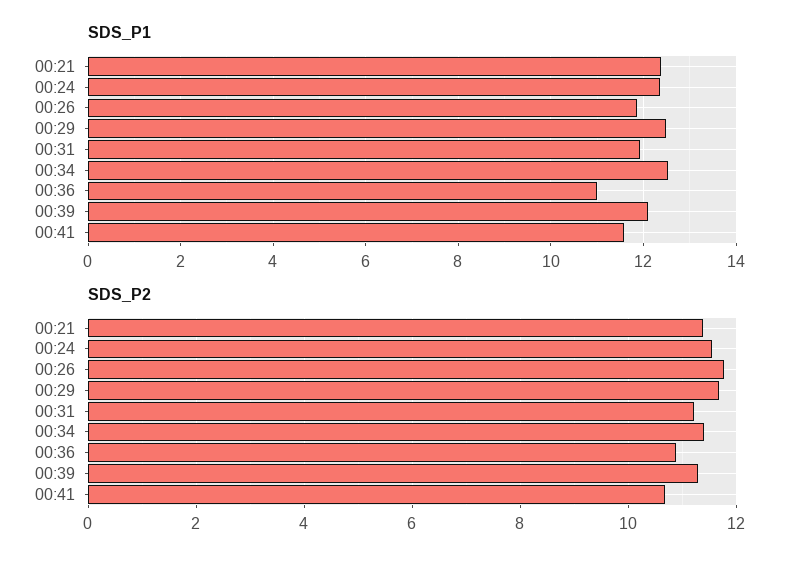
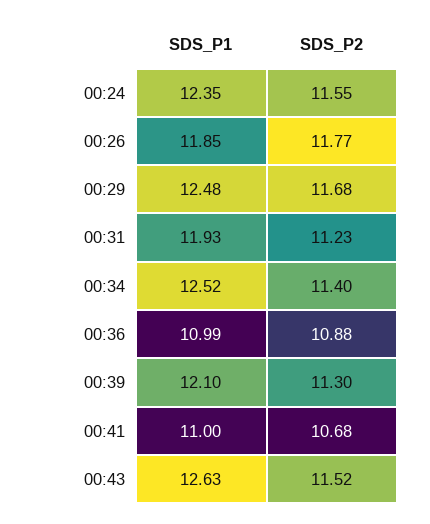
SDS_P1, 00:21: 12.4 -> none
SDS_P1, 00:41: 11.6 -> 11
SDS_P2, 00:21: 11.4 -> none
SDS_P1, 00:43: none -> 12.63
SDS_P2, 00:43: none -> 11.52

